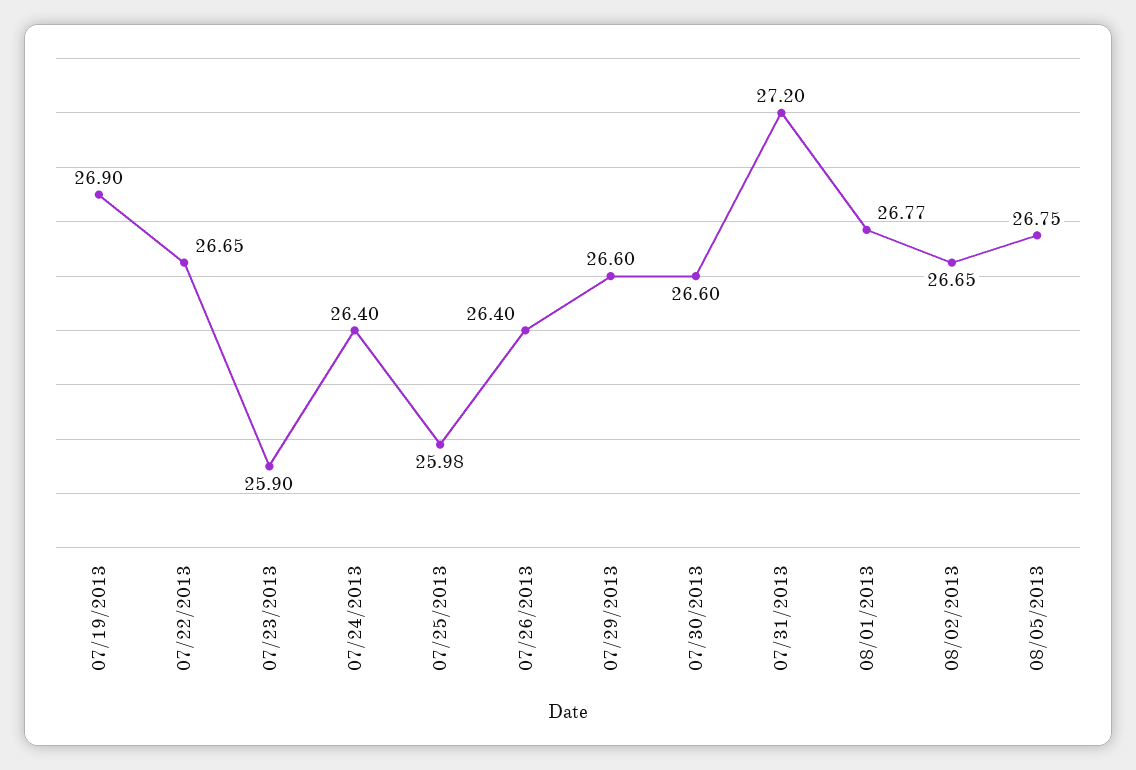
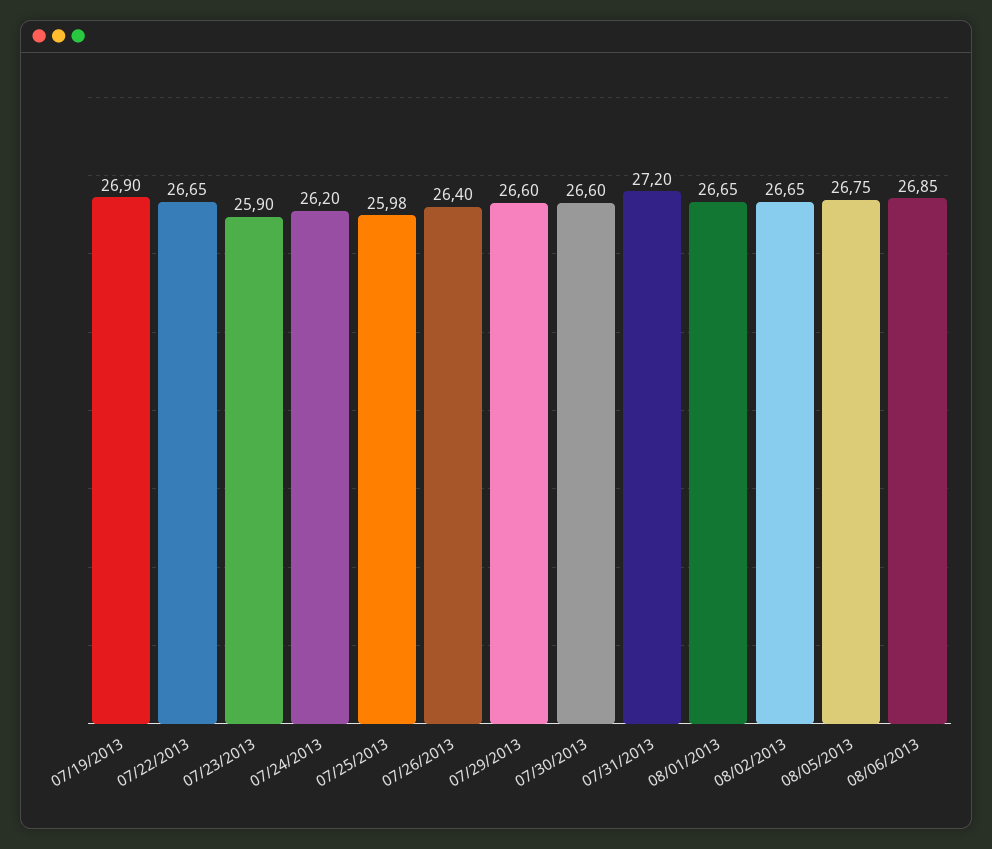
07/24/2013: 26.4 -> 26.2
08/01/2013: 26.77 -> 26.65
08/06/2013: none -> 26.85

